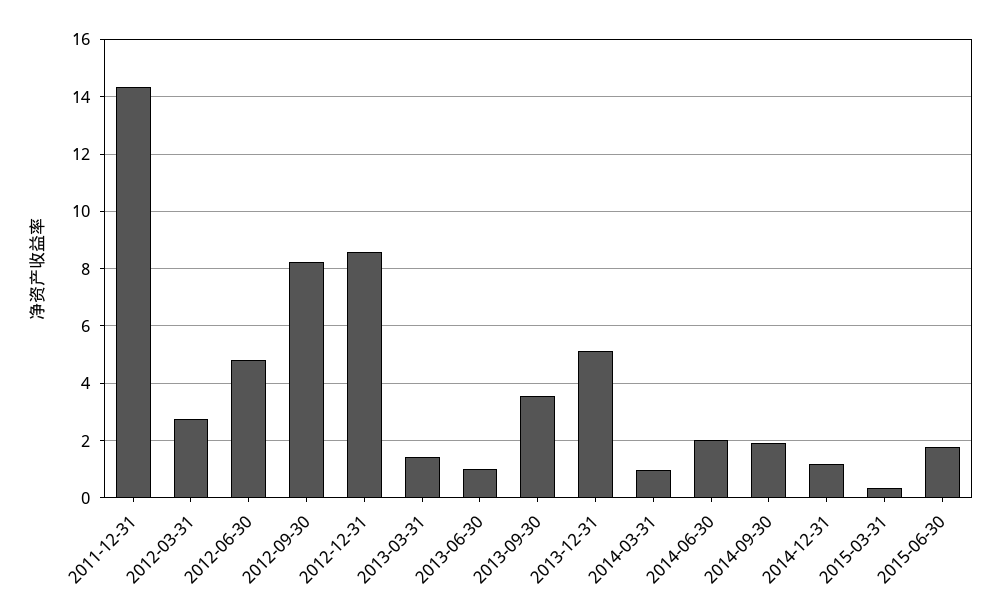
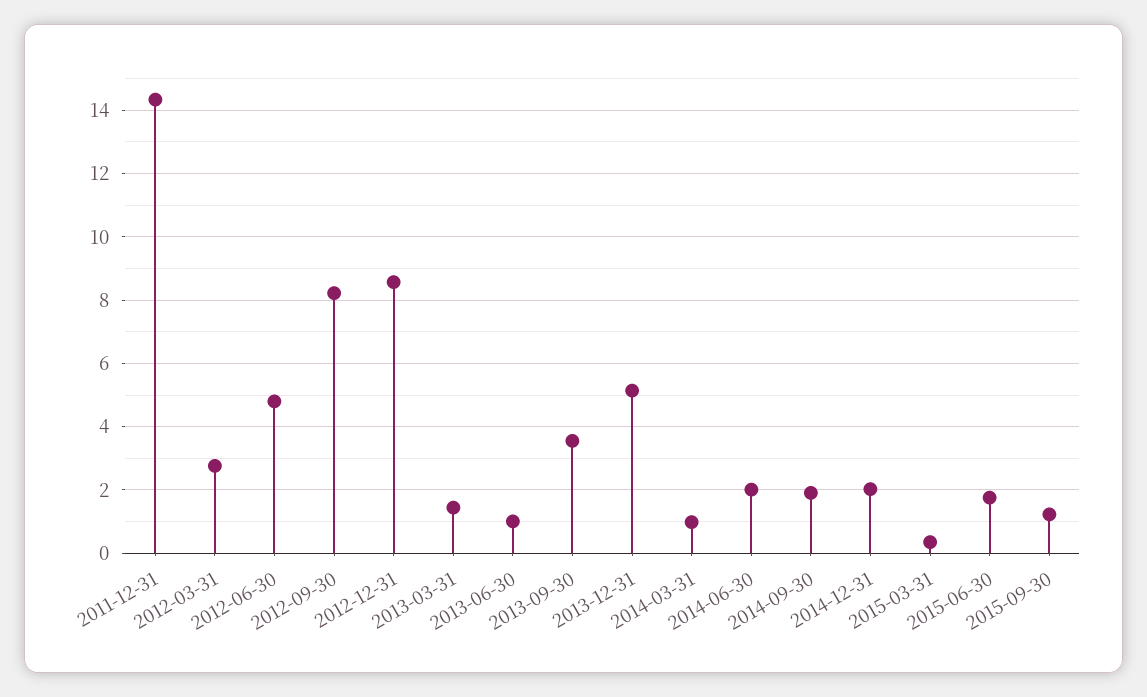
2014-12-31: 1.25 -> 2
2015-09-30: none -> 1.2

